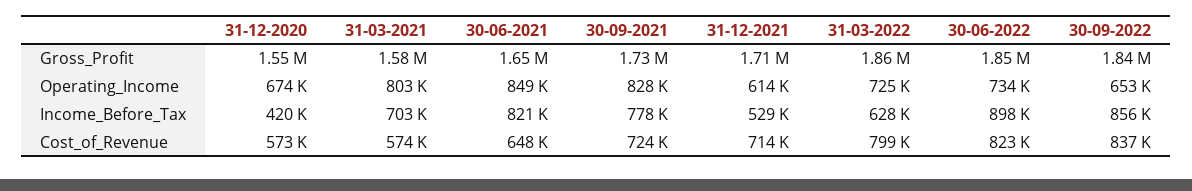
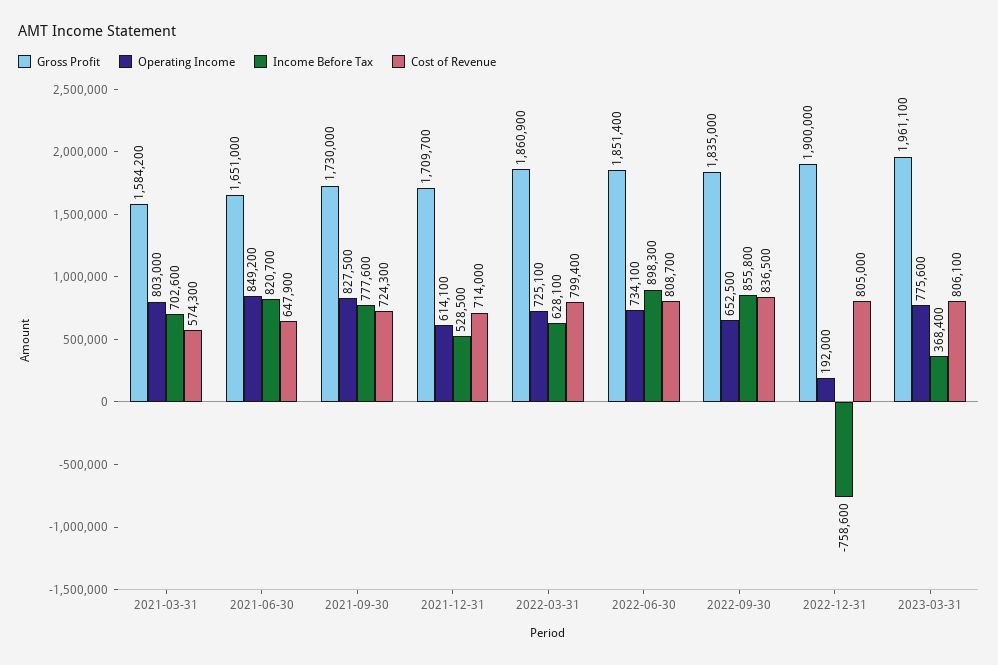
Gross_Profit, 31-12-2020: 1550000 -> none
Operating_Income, 31-12-2020: 674000 -> none
Income_Before_Tax, 31-12-2020: 420000 -> none
Cost_of_Revenue, 31-12-2020: 573000 -> none
Cost_of_Revenue, 30-06-2022: 823000 -> 808700
Gross_Profit, 2022-12-31: none -> 1900000
Operating_Income, 2022-12-31: none -> 192000
Income_Before_Tax, 2022-12-31: none -> -758600
Cost_of_Revenue, 2022-12-31: none -> 805000
Gross_Profit, 2023-03-31: none -> 1961100
Operating_Income, 2023-03-31: none -> 775600
Income_Before_Tax, 2023-03-31: none -> 368400
Cost_of_Revenue, 2023-03-31: none -> 806100

